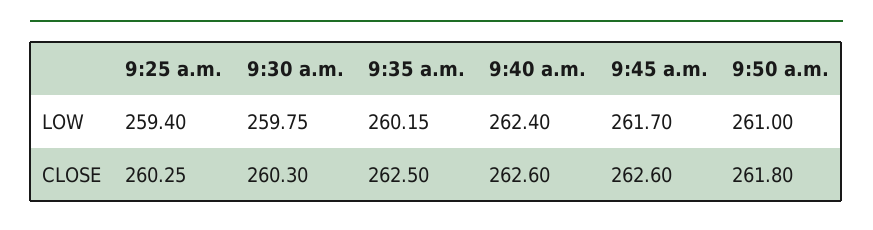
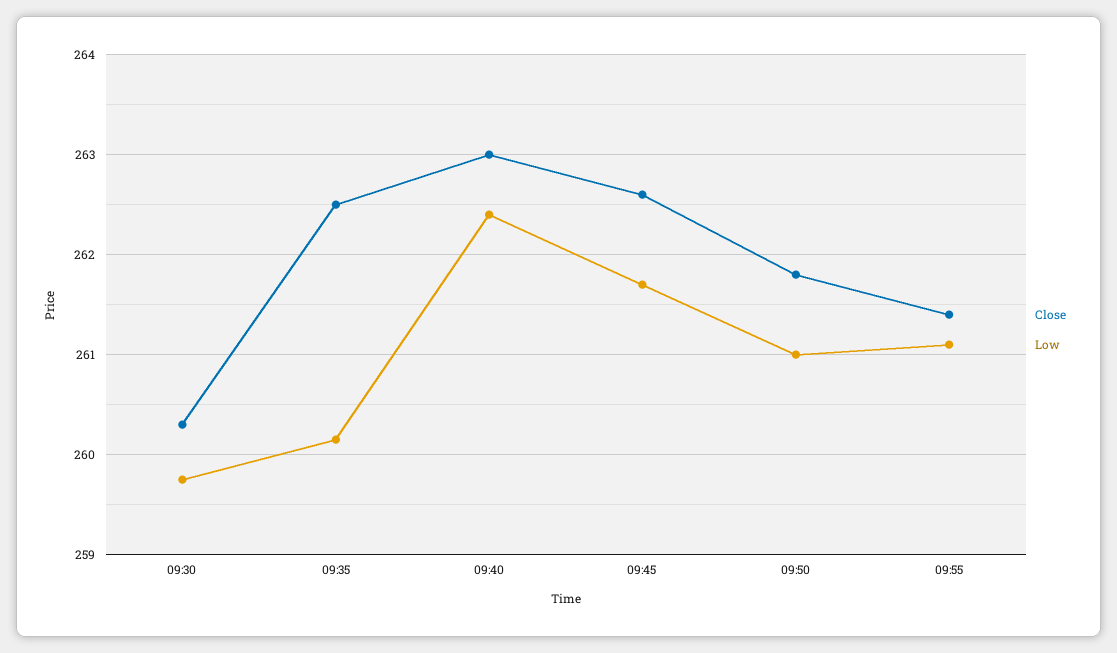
LOW, 9:25 a.m.: 259.4 -> none
CLOSE, 9:25 a.m.: 260.25 -> none
CLOSE, 9:40 a.m.: 262.6 -> 263
CLOSE, 09:55: none -> 261.4
LOW, 09:55: none -> 261.1

